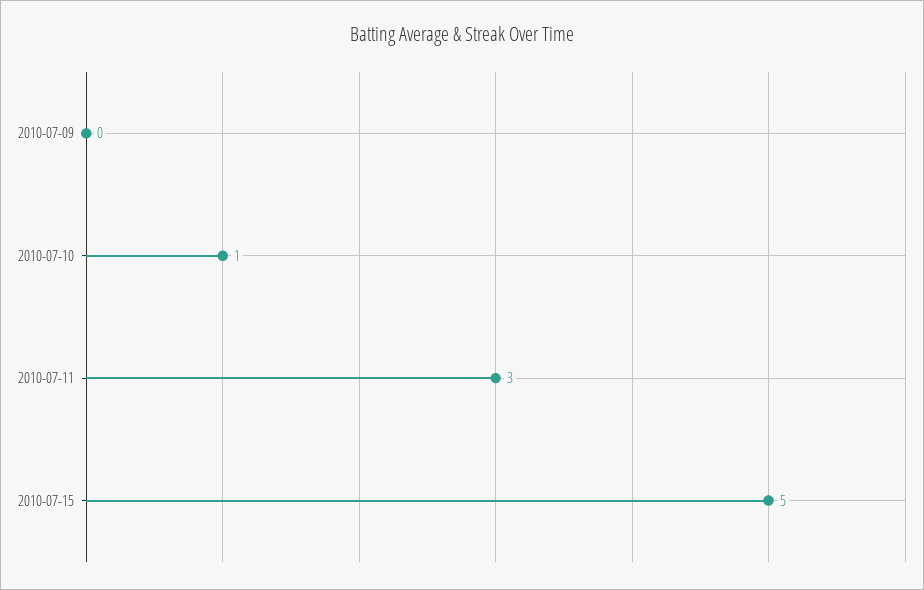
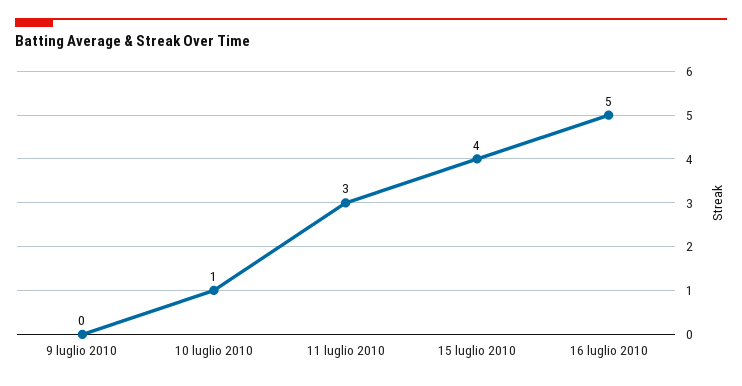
2010-07-15: 5 -> 4
16 luglio 2010: none -> 5

